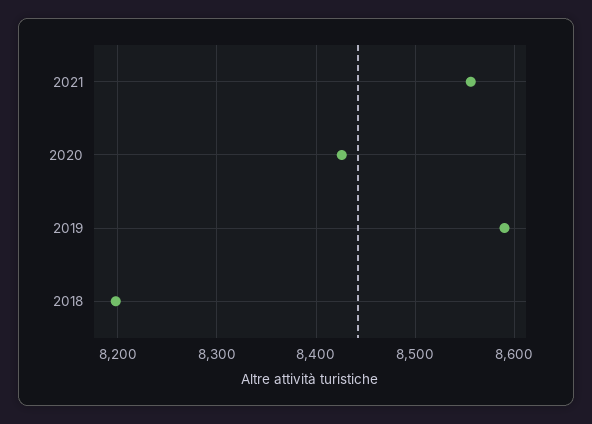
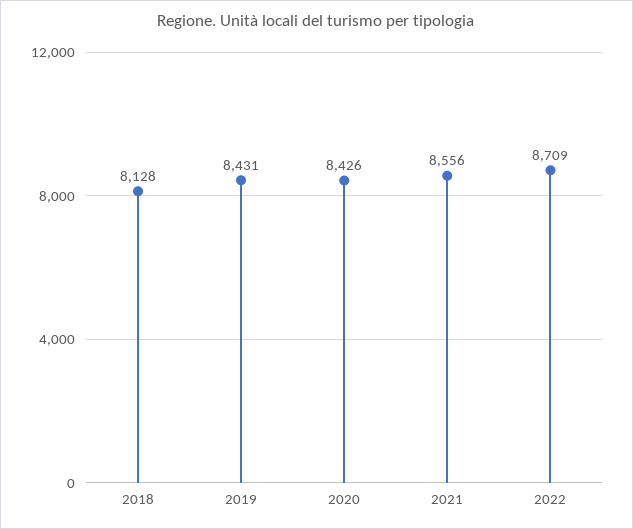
2019: 8590 -> 8431
2018: 8200 -> 8128
2022: none -> 8709

